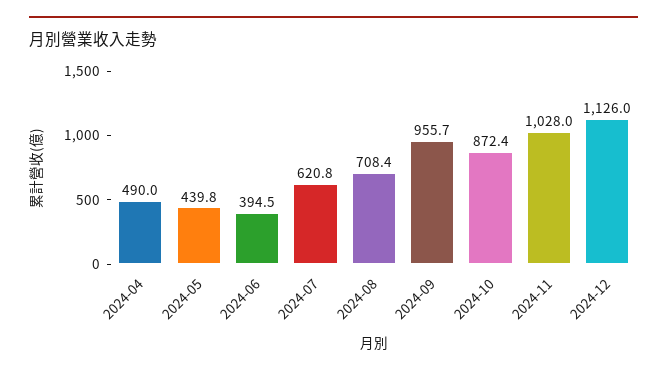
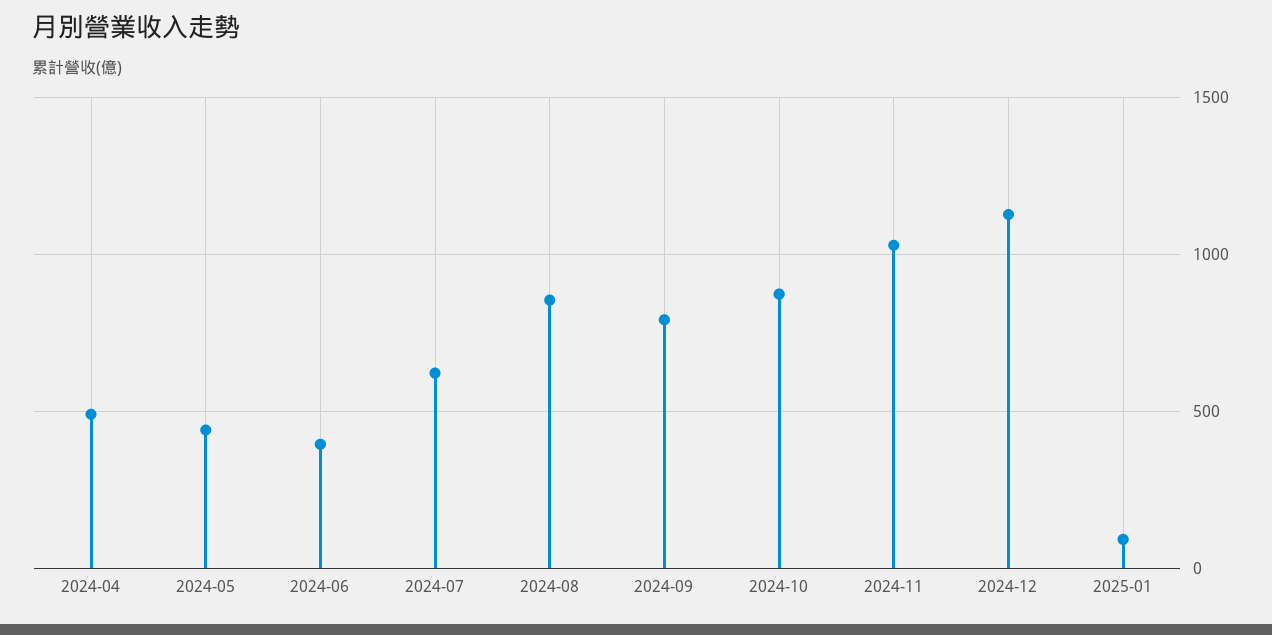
2024-08: 708.4 -> 850
2024-09: 955.7 -> 800
2025-01: none -> 100

